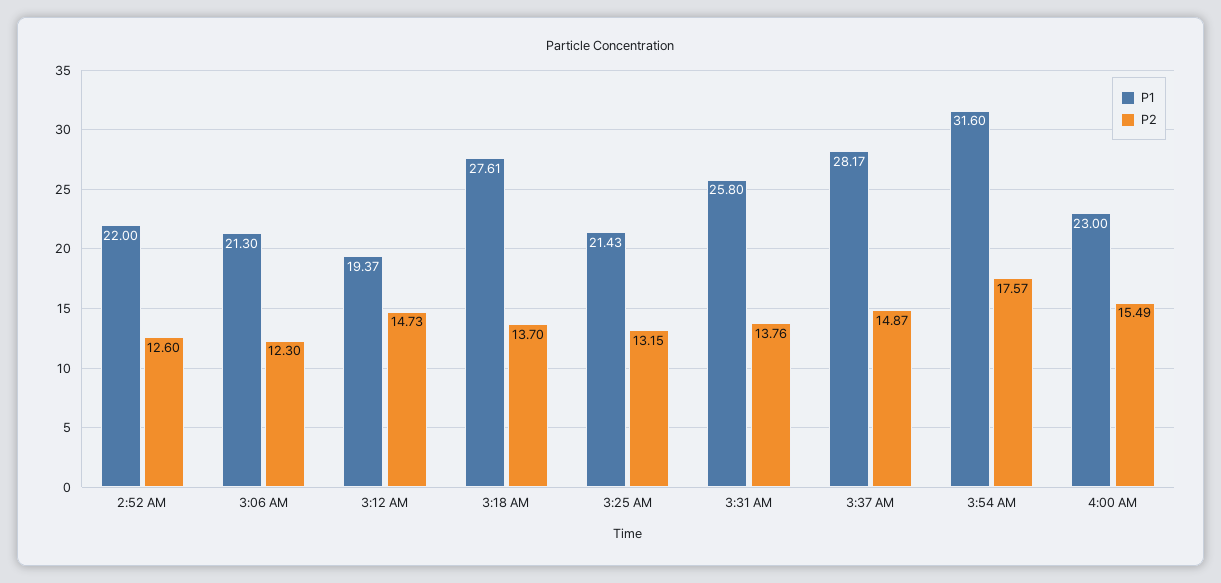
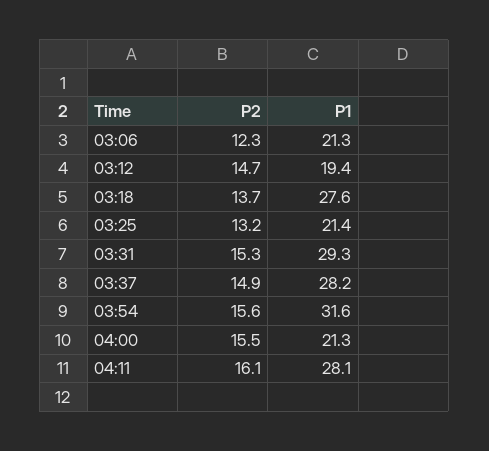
P1, 2:52 AM: 22 -> none
P2, 2:52 AM: 12.6 -> none
P1, 3:31 AM: 25.8 -> 29.3
P2, 3:31 AM: 13.76 -> 15.3
P2, 3:54 AM: 17.57 -> 15.6
P1, 4:00 AM: 23 -> 21.3
P2, 04:11: none -> 16.1
P1, 04:11: none -> 28.1

